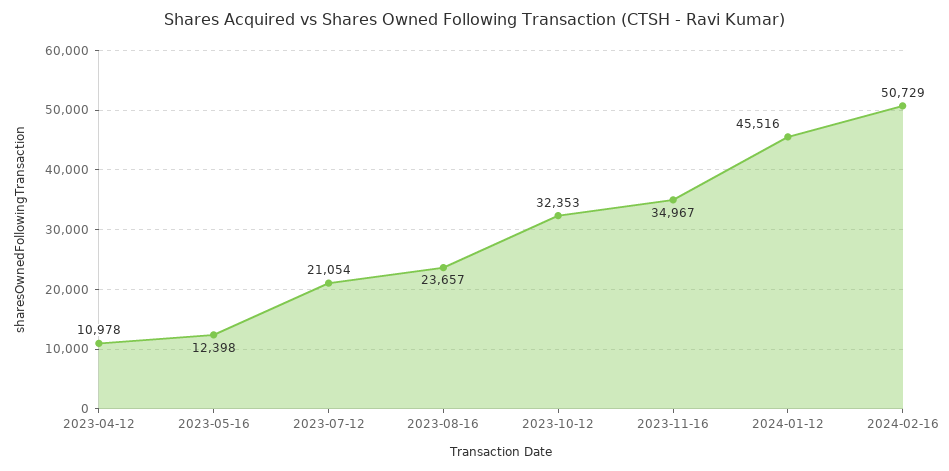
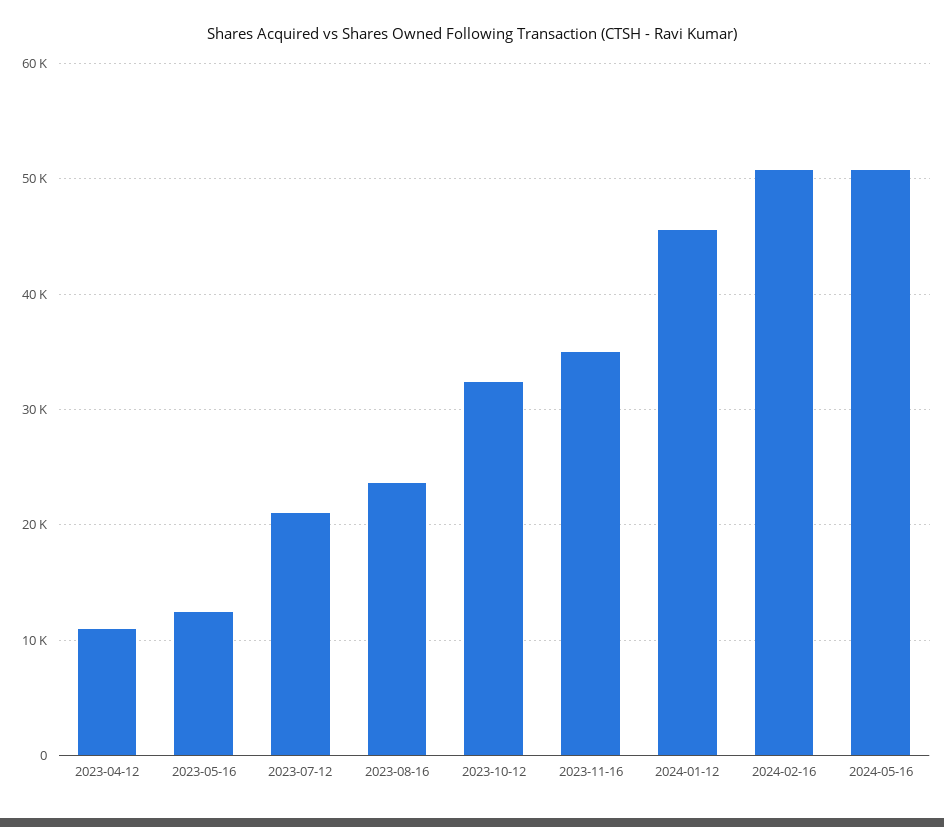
2024-05-16: none -> 51000

